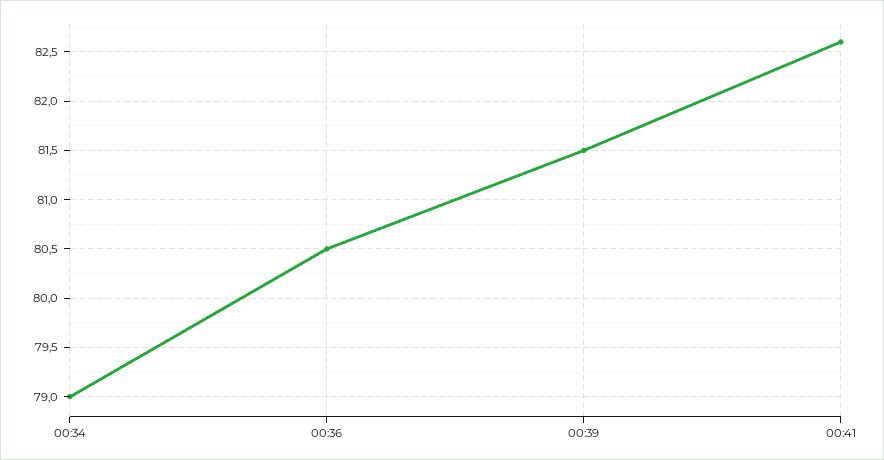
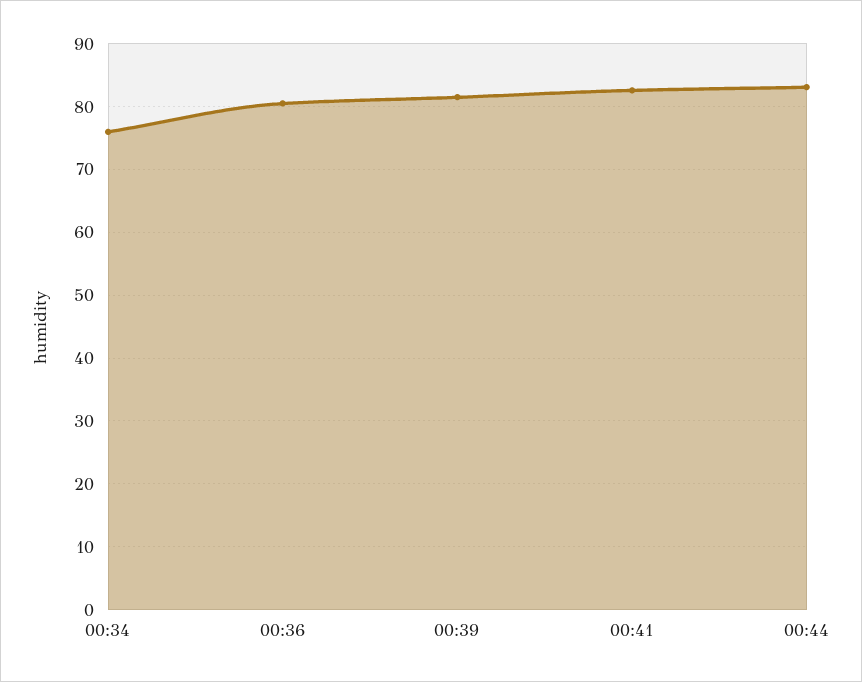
00:34: 79 -> 76
00:44: none -> 83

